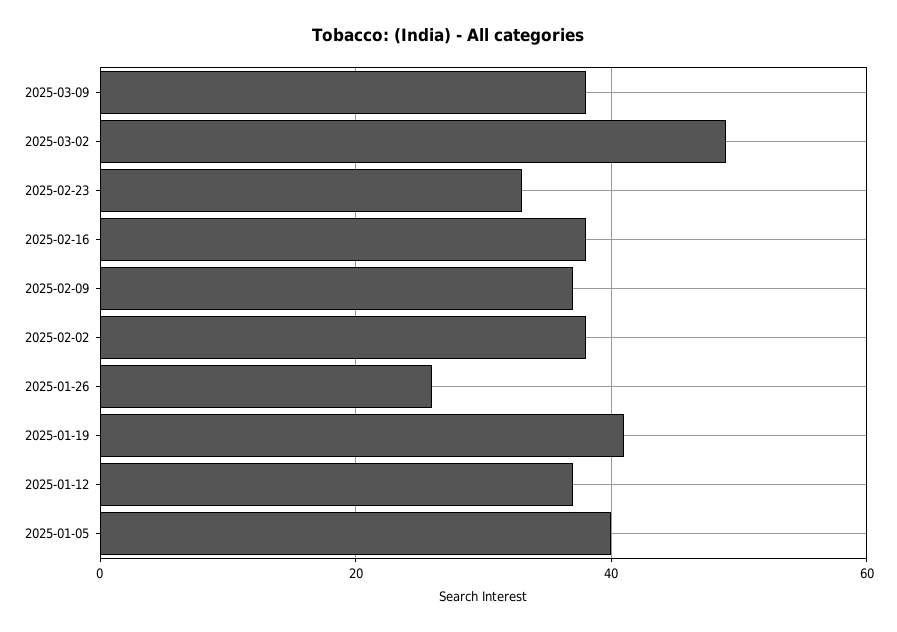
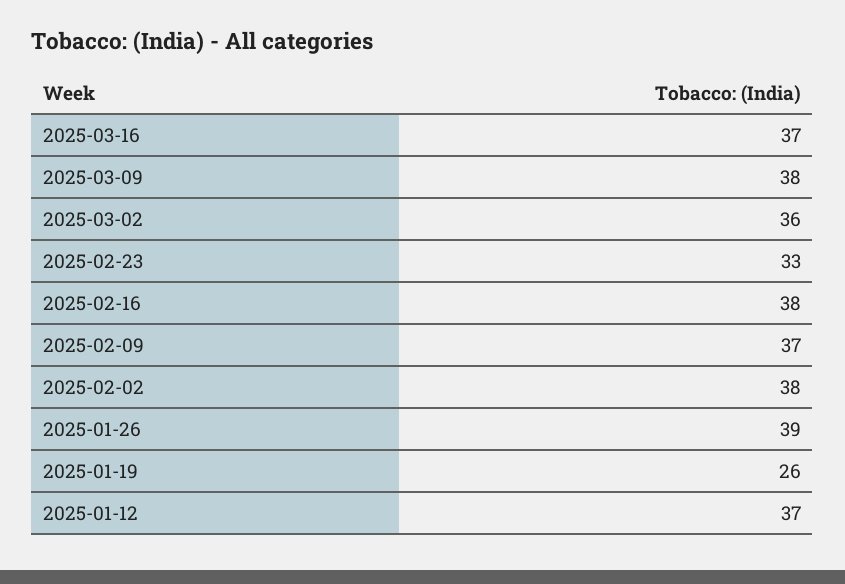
2025-03-02: 50 -> 36
2025-01-26: 25 -> 39
2025-01-19: 40 -> 26
2025-01-05: 40 -> none
2025-03-16: none -> 37

